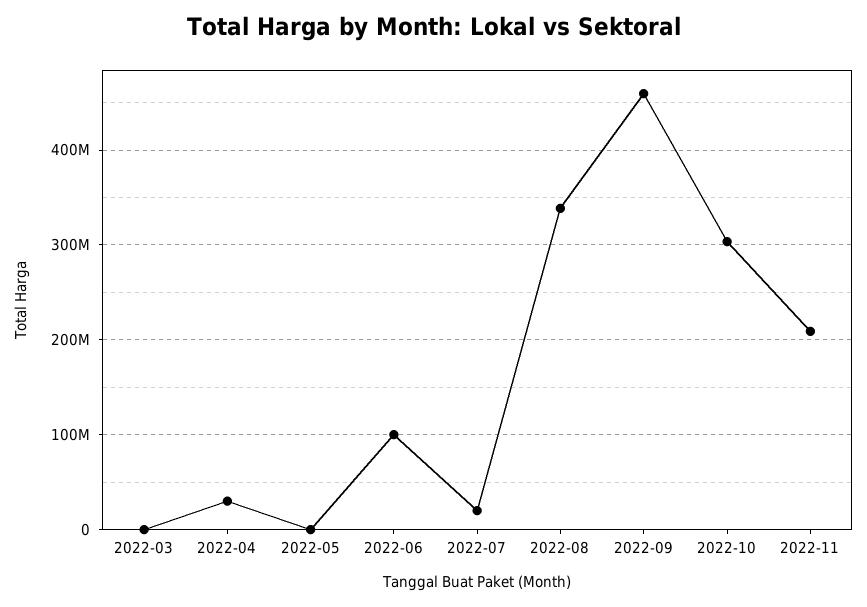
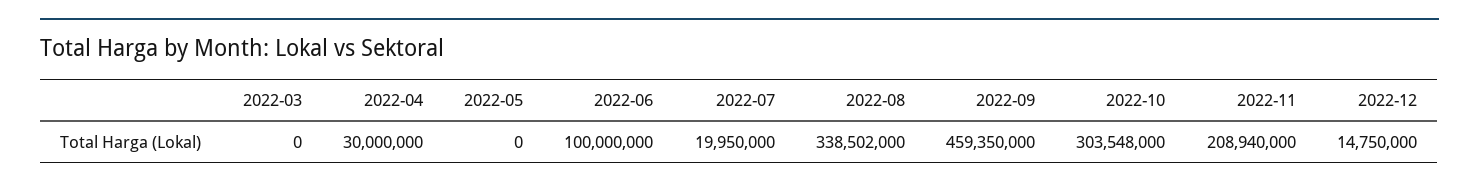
2022-12: none -> 14750000

